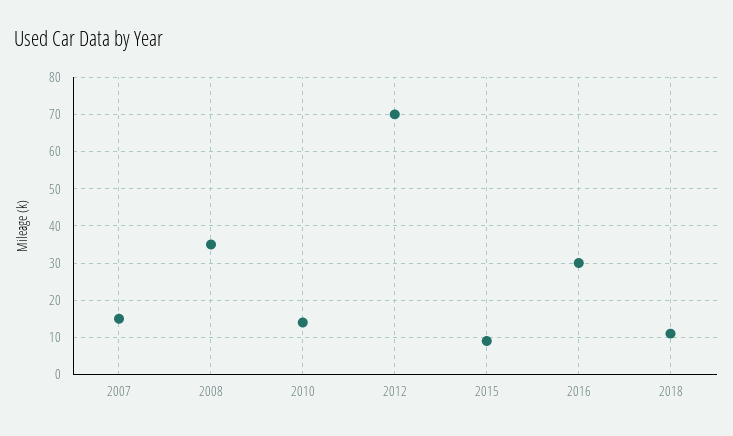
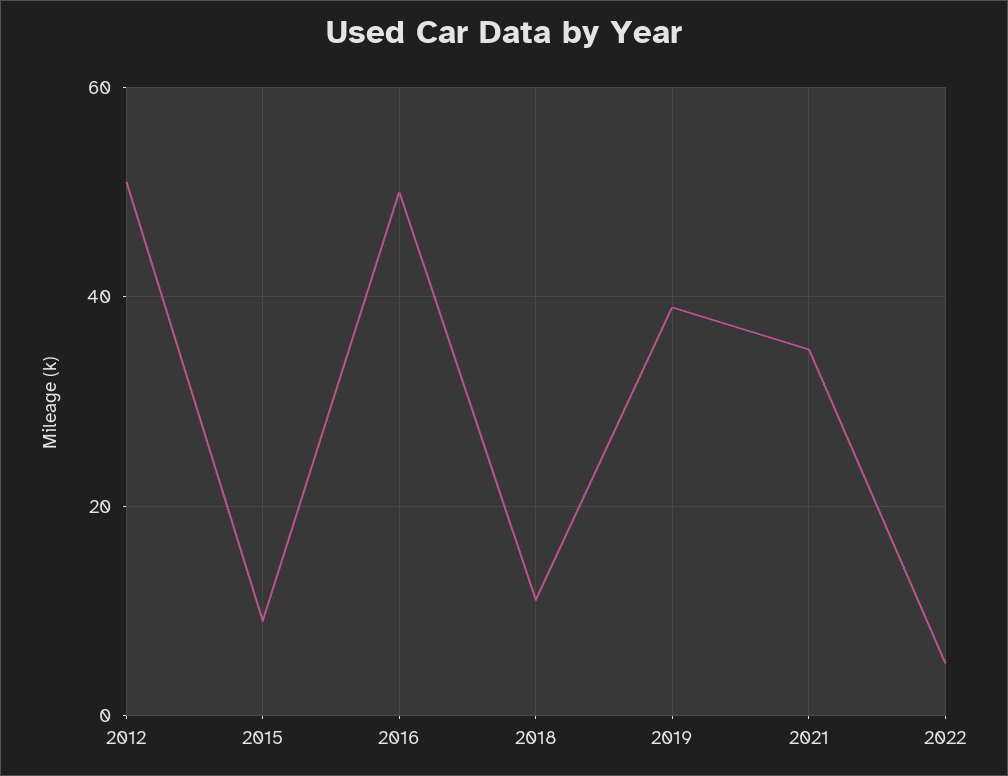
2007: 15 -> none
2008: 35 -> none
2010: 15 -> none
2012: 70 -> 50
2016: 30 -> 50
2019: none -> 40
2021: none -> 35
2022: none -> 5

